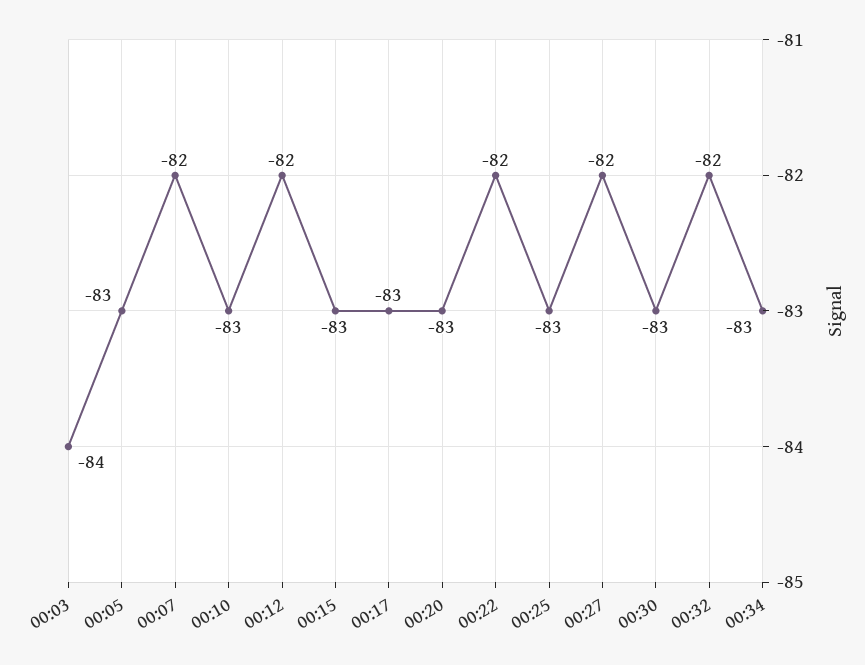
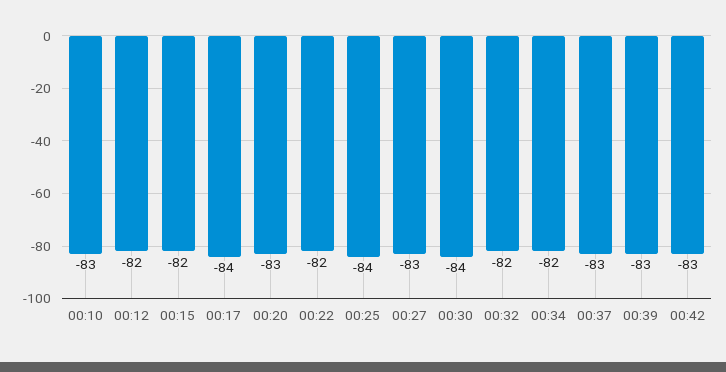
00:03: -84 -> none
00:05: -83 -> none
00:07: -82 -> none
00:15: -83 -> -82
00:17: -83 -> -84
00:25: -83 -> -84
00:27: -82 -> -83
00:30: -83 -> -84
00:34: -83 -> -82
00:37: none -> -83
00:39: none -> -83
00:42: none -> -83

